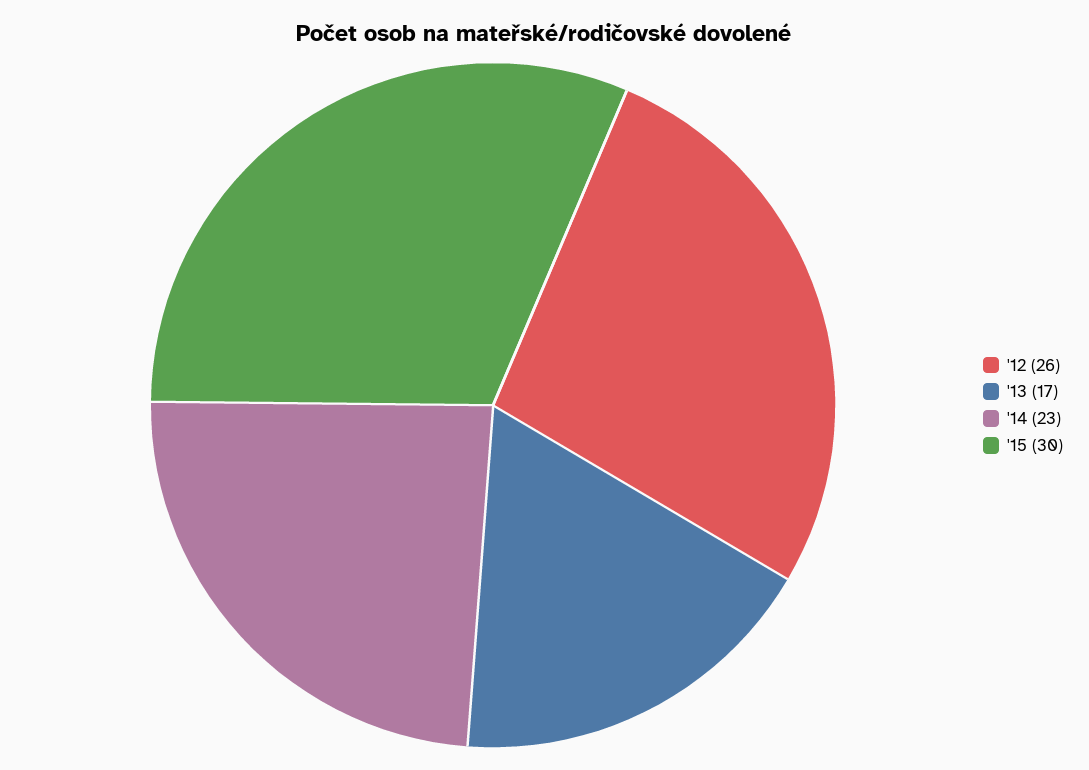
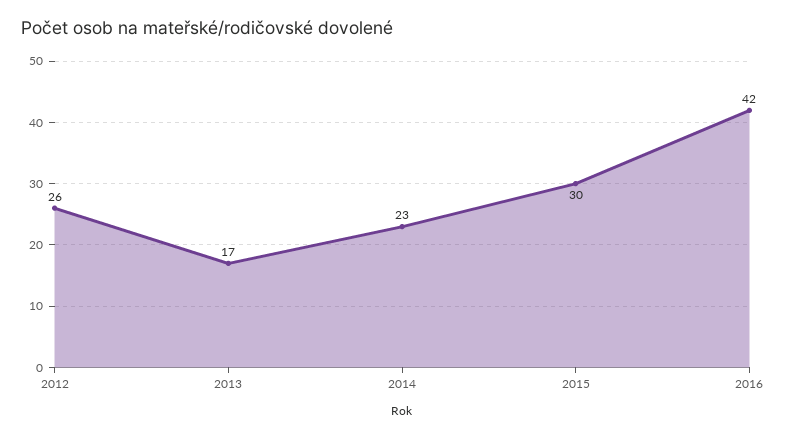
2016: none -> 42

